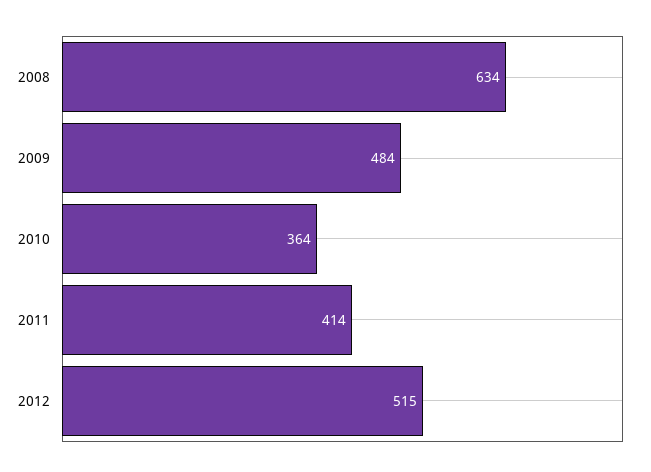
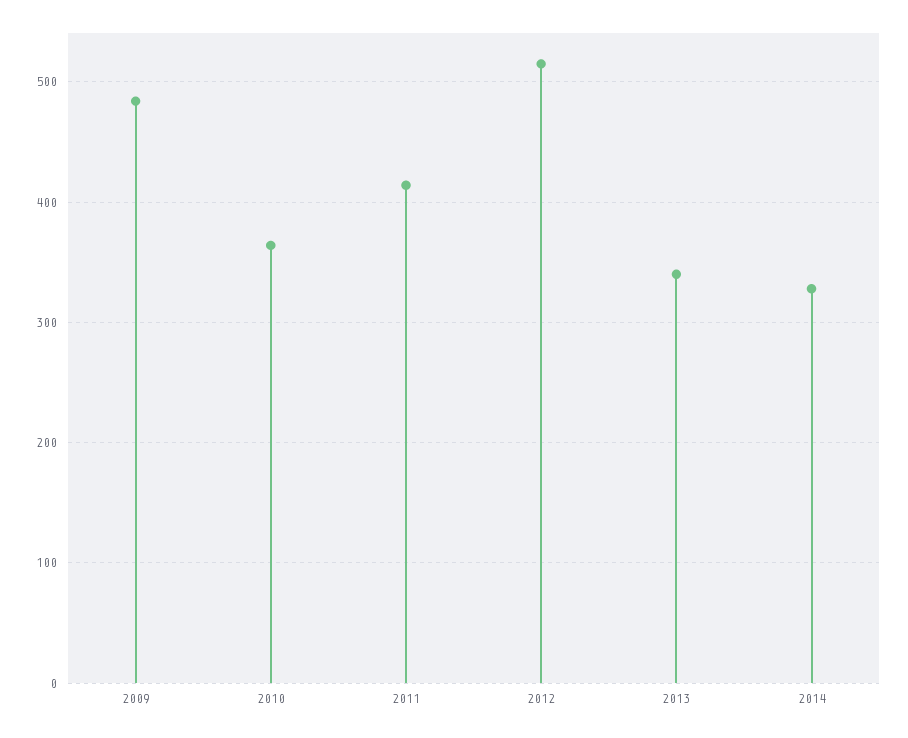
2008: 634 -> none
2013: none -> 340
2014: none -> 330

